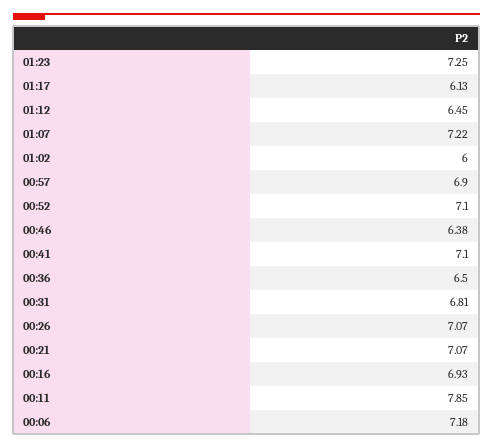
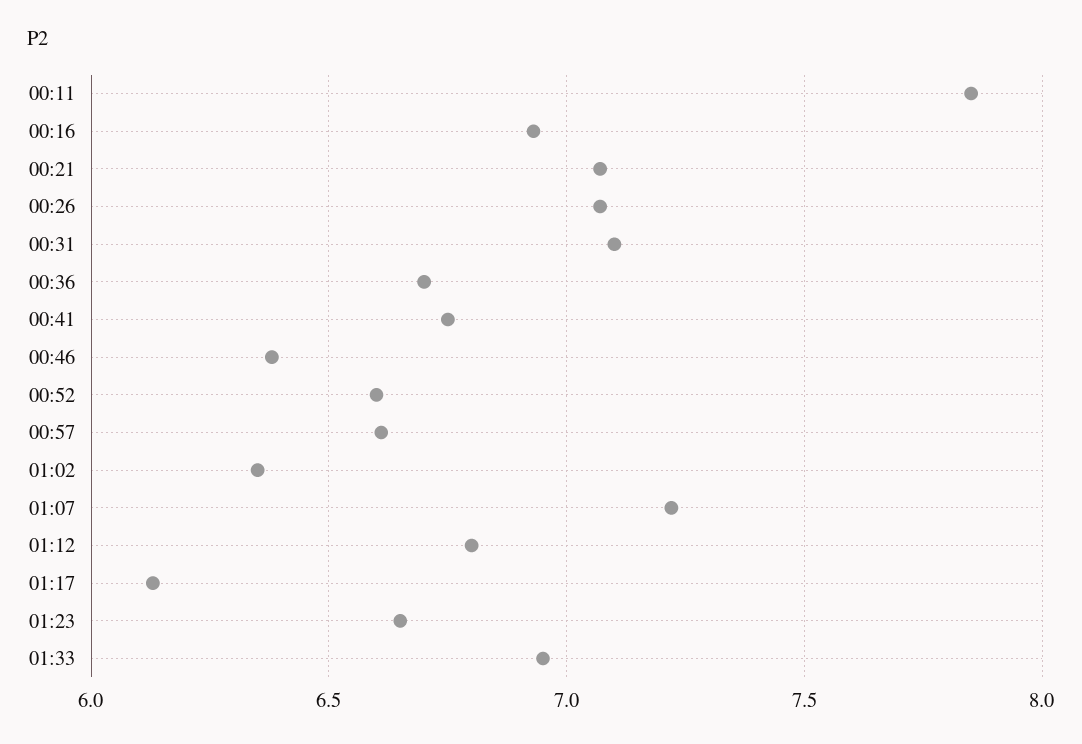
01:23: 7.25 -> 6.65
01:12: 6.45 -> 6.8
01:02: 6 -> 6.35
00:57: 6.9 -> 6.6
00:52: 7.1 -> 6.6
00:41: 7.1 -> 6.75
00:36: 6.5 -> 6.7
00:31: 6.81 -> 7.1
00:06: 7.18 -> none
01:33: none -> 6.95

